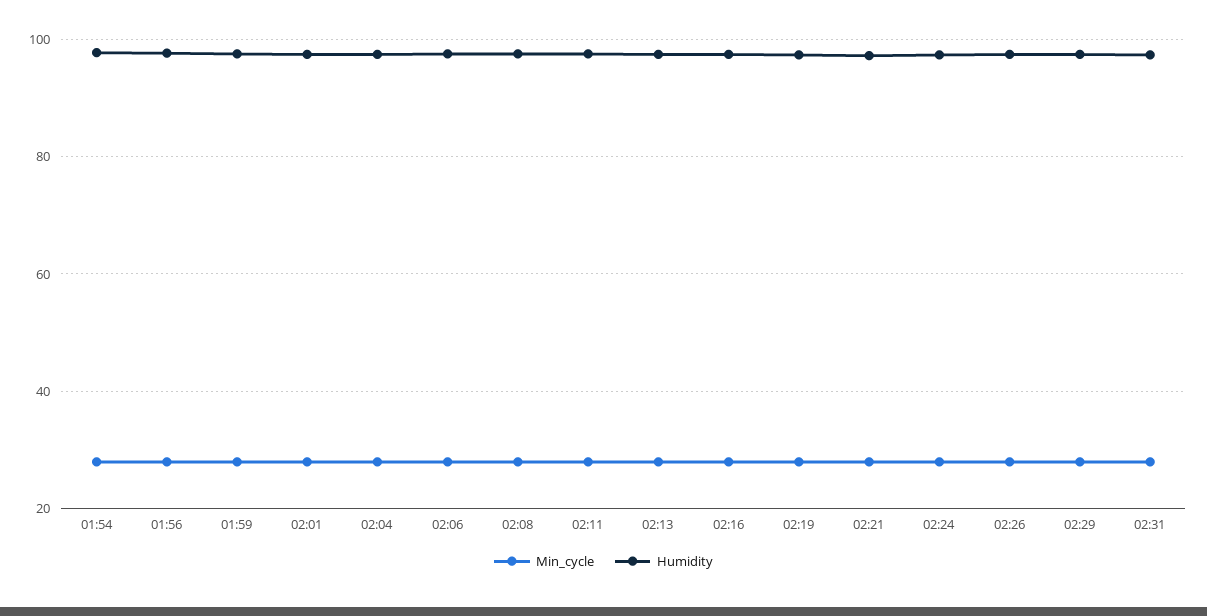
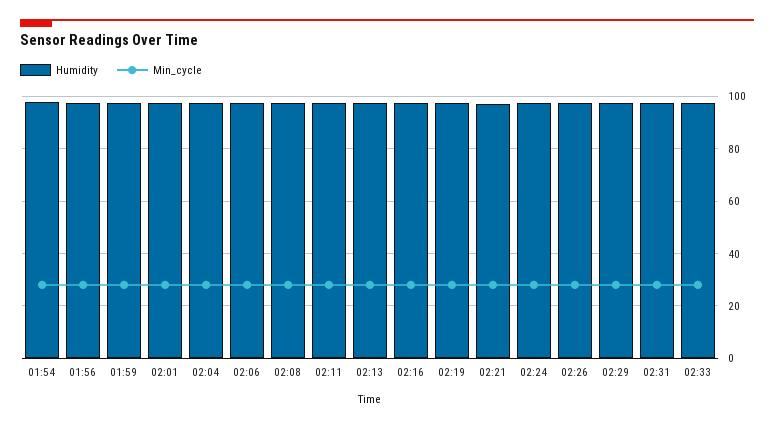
Humidity, 02:33: none -> 97.5
Min_cycle, 02:33: none -> 27.5

